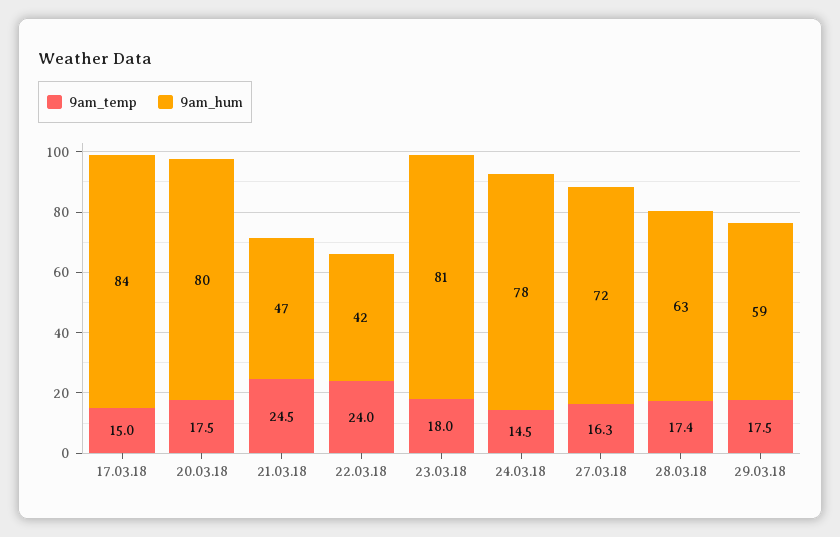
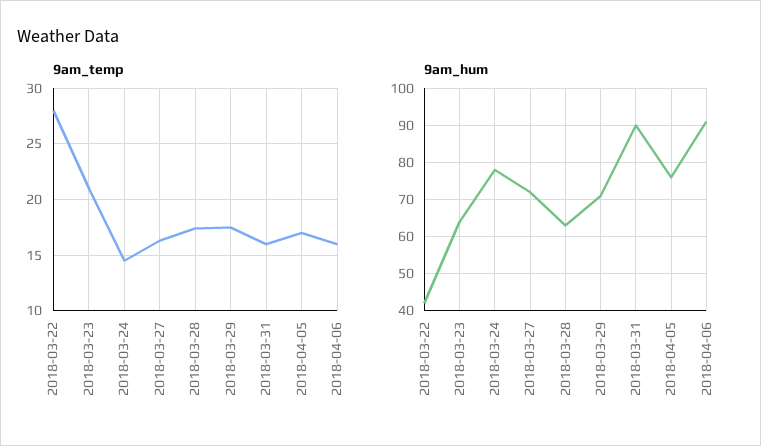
9am_temp, 17.03.18: 15 -> none
9am_hum, 17.03.18: 84 -> none
9am_temp, 20.03.18: 17.5 -> none
9am_hum, 20.03.18: 80 -> none
9am_temp, 21.03.18: 24.5 -> none
9am_hum, 21.03.18: 47 -> none
9am_temp, 22.03.18: 24 -> 28
9am_temp, 23.03.18: 18 -> 21
9am_hum, 23.03.18: 81 -> 65
9am_hum, 29.03.18: 59 -> 70
9am_temp, 2018-03-31: none -> 16
9am_temp, 2018-04-05: none -> 17
9am_temp, 2018-04-06: none -> 16
9am_hum, 2018-03-31: none -> 90
9am_hum, 2018-04-05: none -> 75
9am_hum, 2018-04-06: none -> 90

